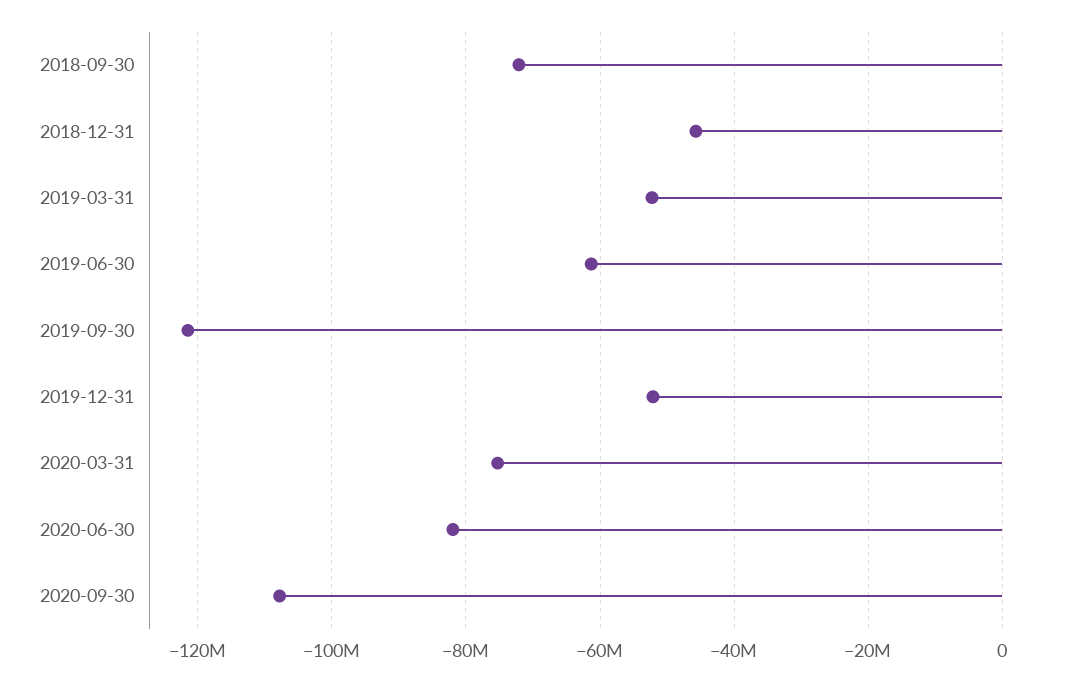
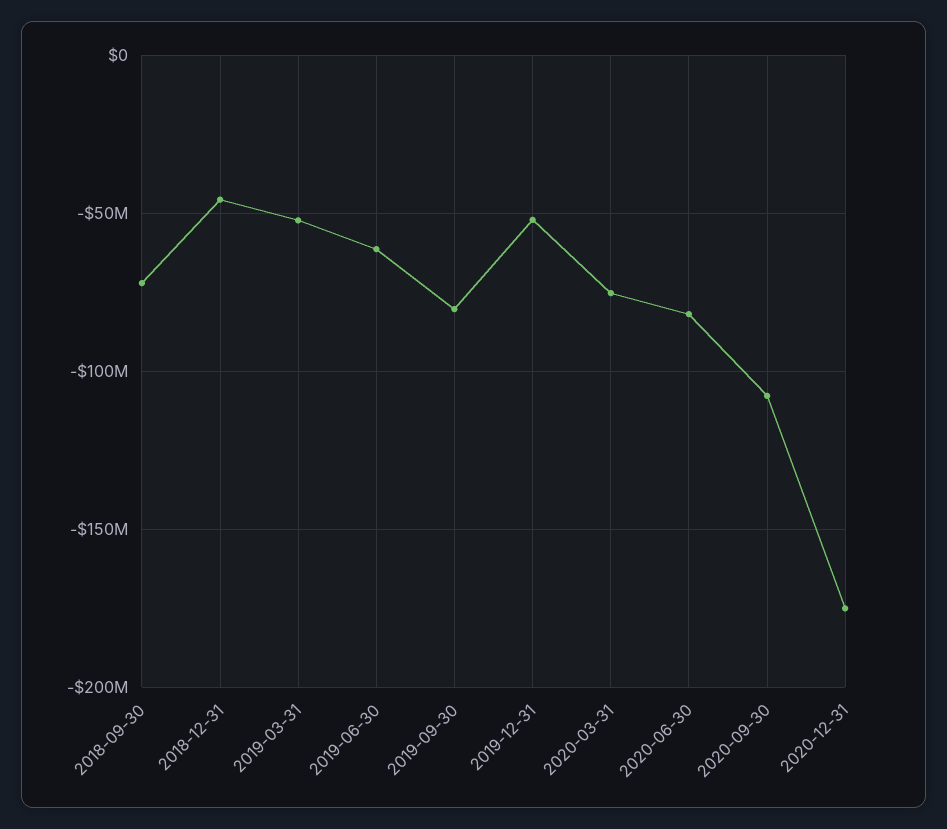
2019-09-30: -122000000 -> -80000000
2020-12-31: none -> -175000000

